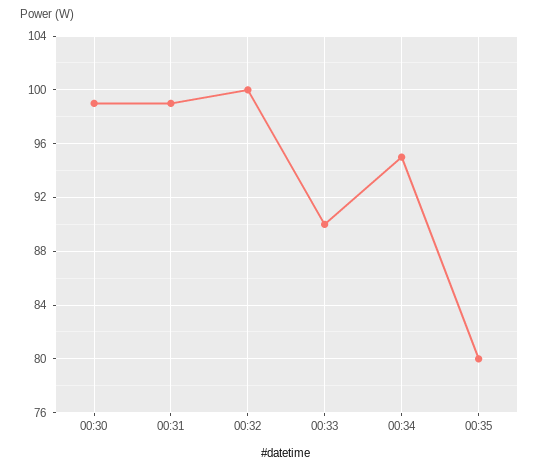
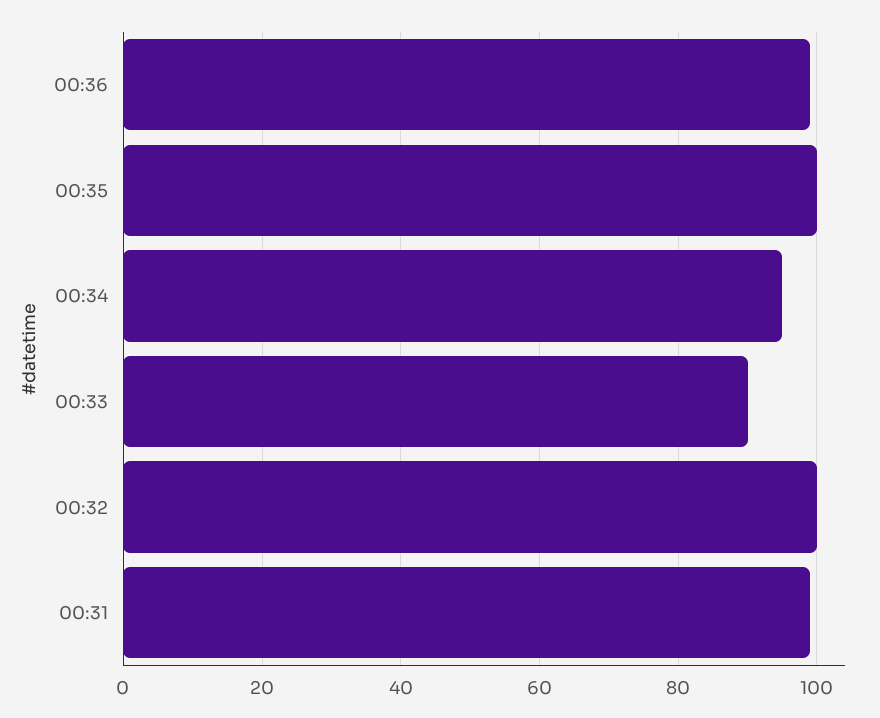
00:30: 99 -> none
00:35: 80 -> 100
00:36: none -> 100

